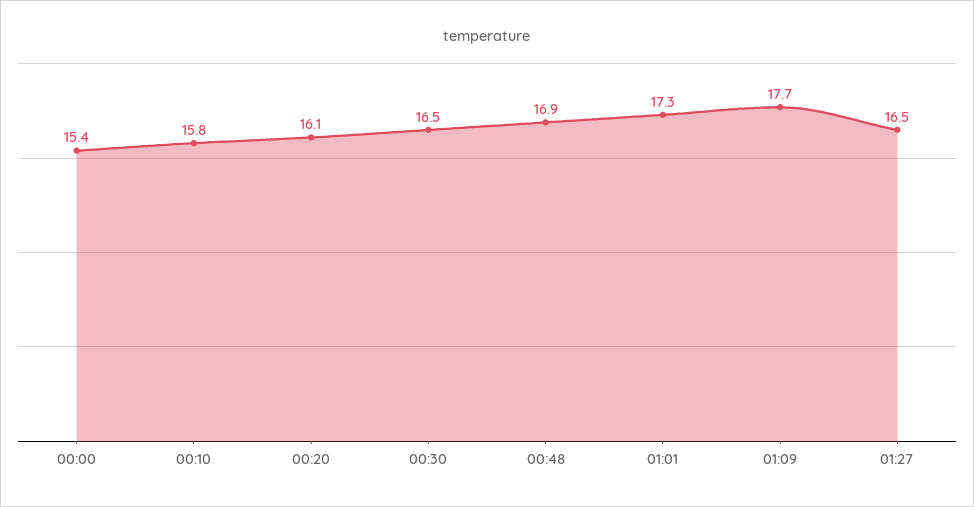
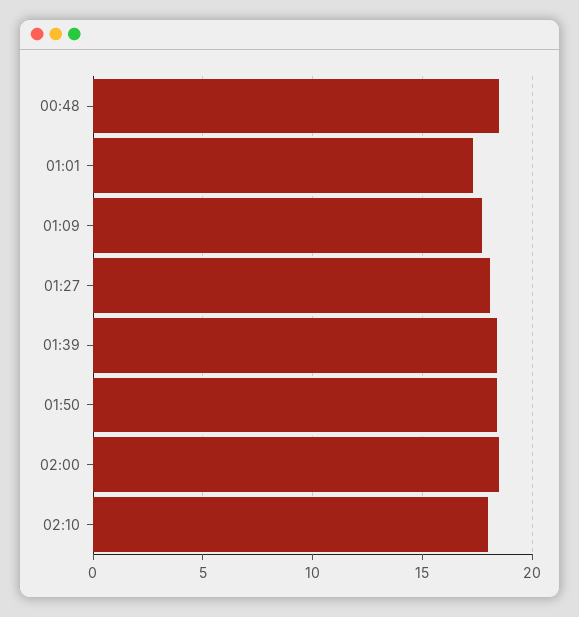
00:00: 15.4 -> none
00:10: 15.8 -> none
00:20: 16.1 -> none
00:30: 16.5 -> none
00:48: 16.9 -> 18.5
01:27: 16.5 -> 18
01:39: none -> 18.5
01:50: none -> 18.5
02:00: none -> 18.5
02:10: none -> 18

